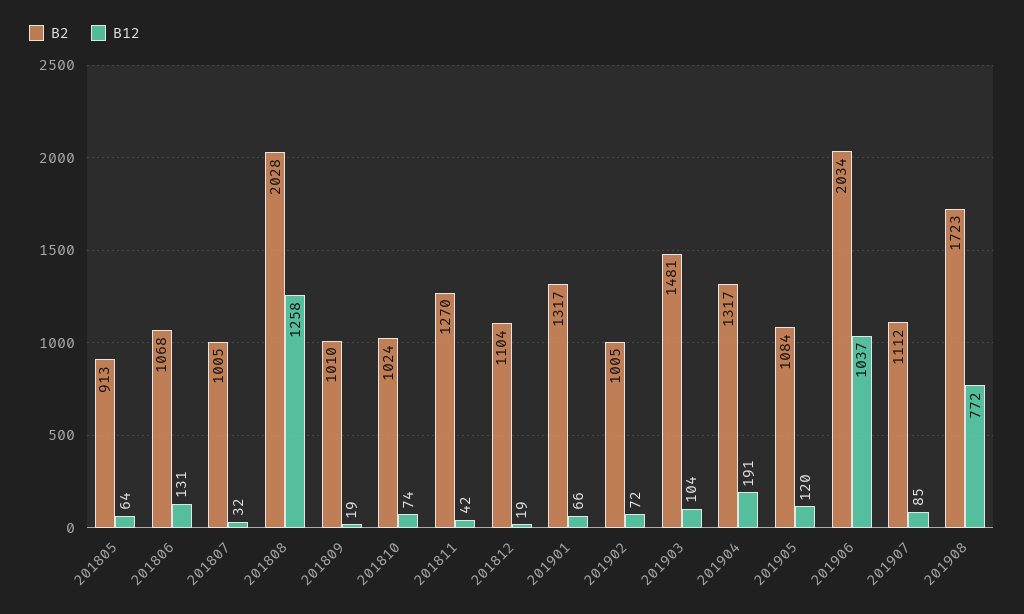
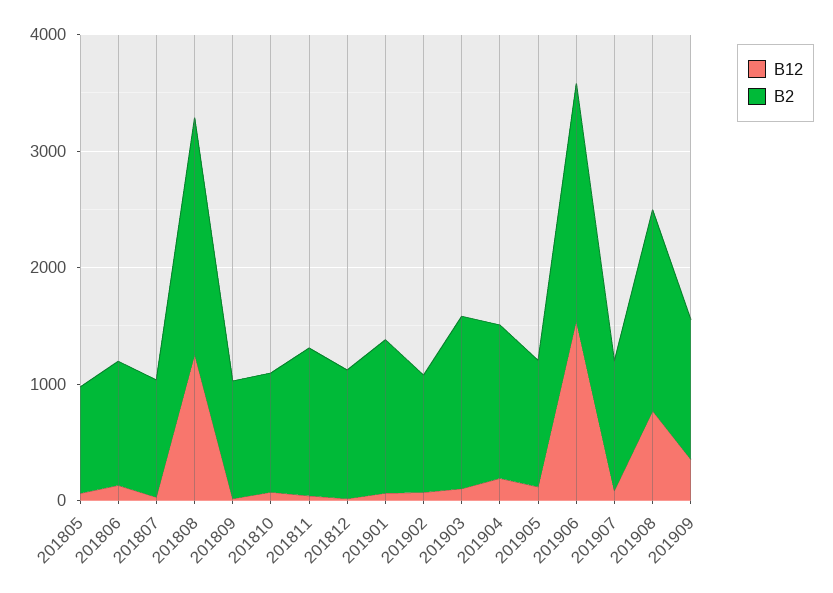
B12, 201906: 1037 -> 1600
B12, 201909: none -> 400
B2, 201909: none -> 1200

